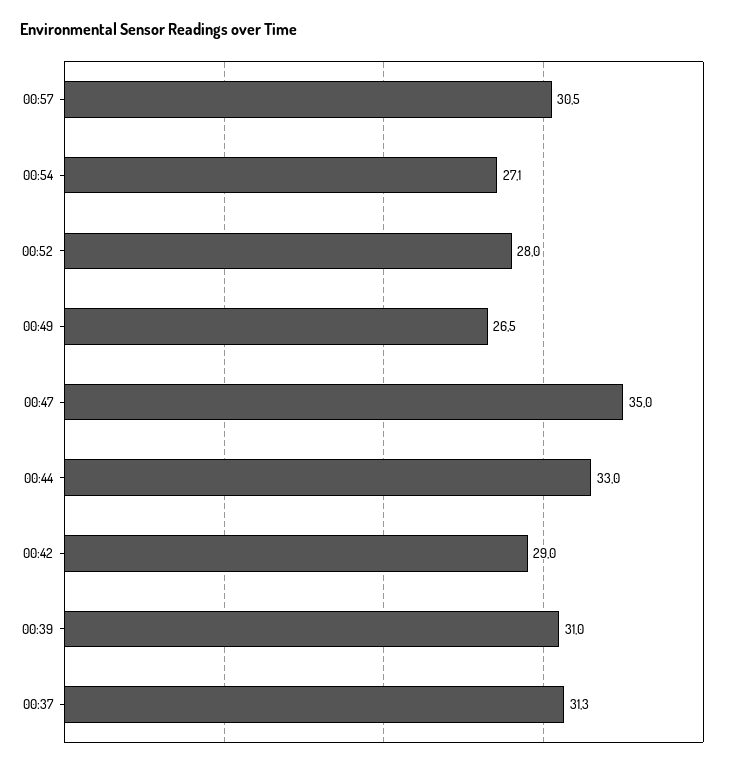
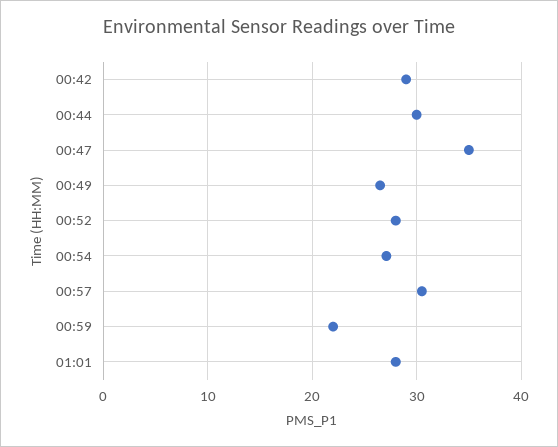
00:44: 33 -> 30
00:39: 31 -> none
00:37: 31.3 -> none
00:59: none -> 22
01:01: none -> 28

